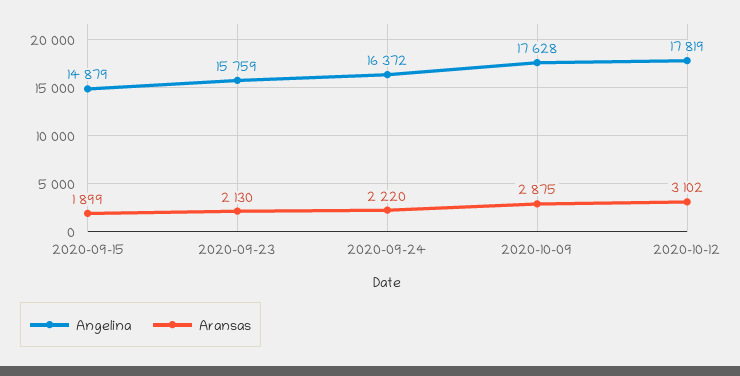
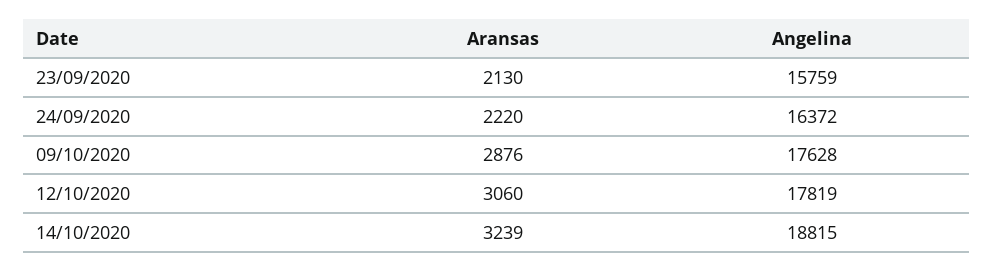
Angelina, 2020-09-15: 14879 -> none
Aransas, 2020-09-15: 1899 -> none
Aransas, 2020-10-09: 2875 -> 2876
Aransas, 2020-10-12: 3102 -> 3060
Aransas, 14/10/2020: none -> 3239
Angelina, 14/10/2020: none -> 18815

